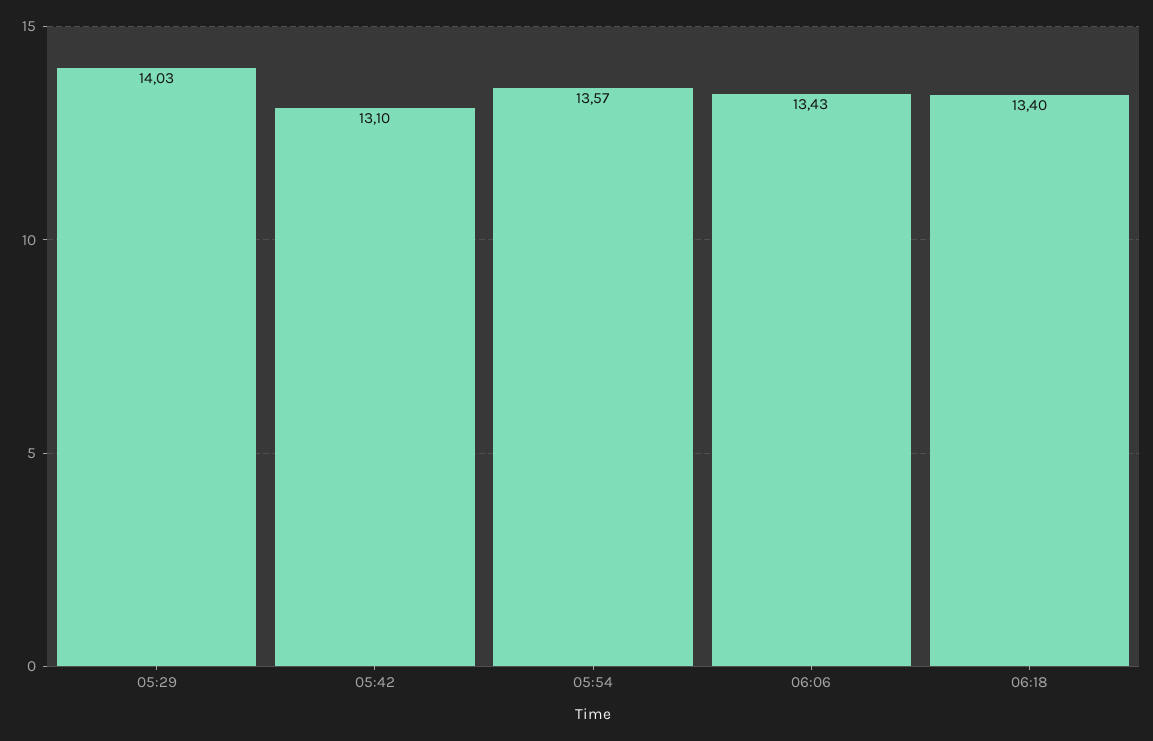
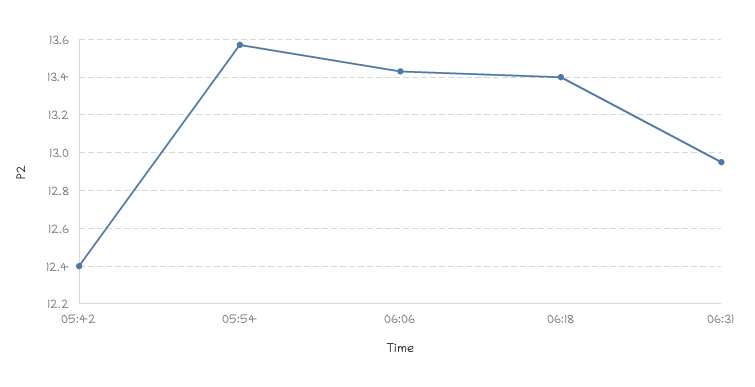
05:29: 14.03 -> none
05:42: 13.1 -> 12.4
06:31: none -> 12.95

